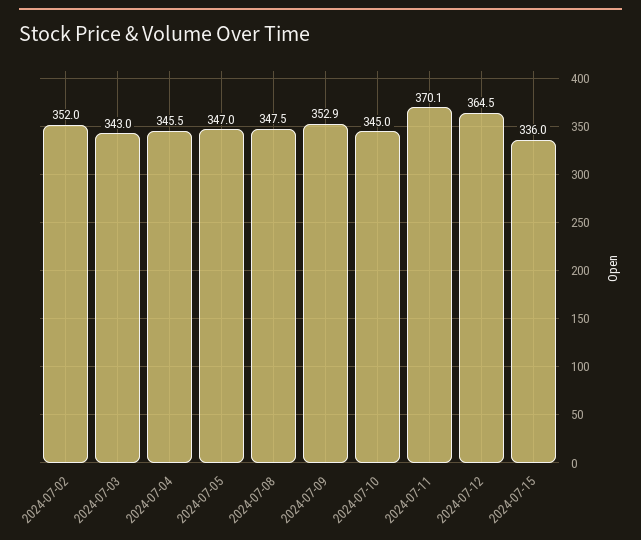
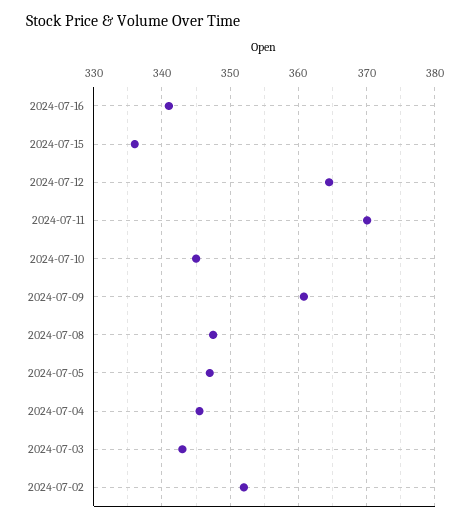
2024-07-09: 352.9 -> 361
2024-07-16: none -> 341

